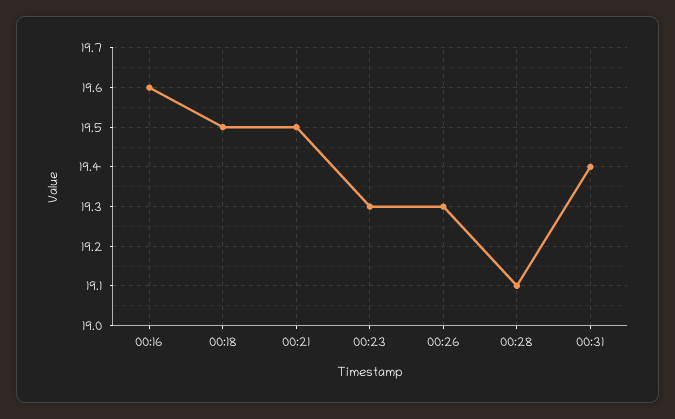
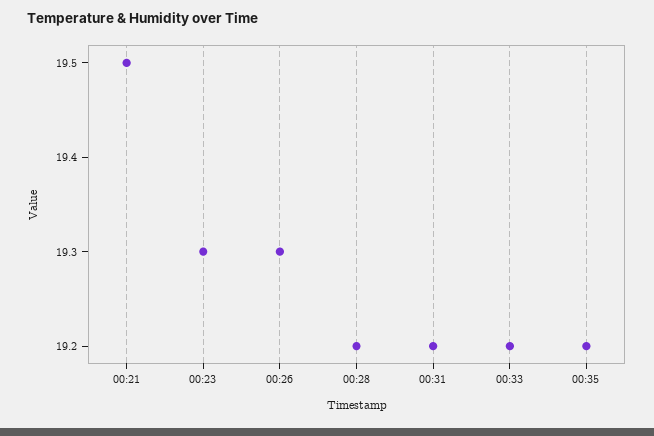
00:16: 19.6 -> none
00:18: 19.5 -> none
00:28: 19.1 -> 19.2
00:31: 19.4 -> 19.2
00:33: none -> 19.2
00:35: none -> 19.2

